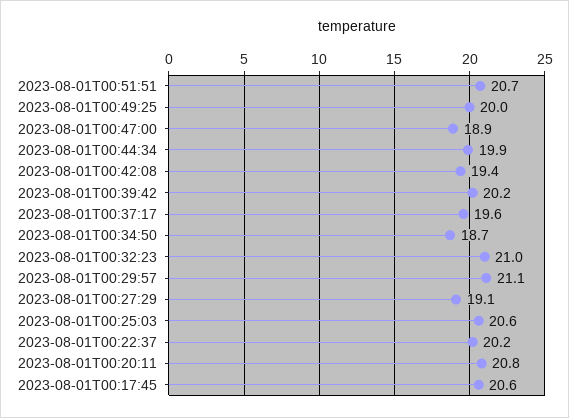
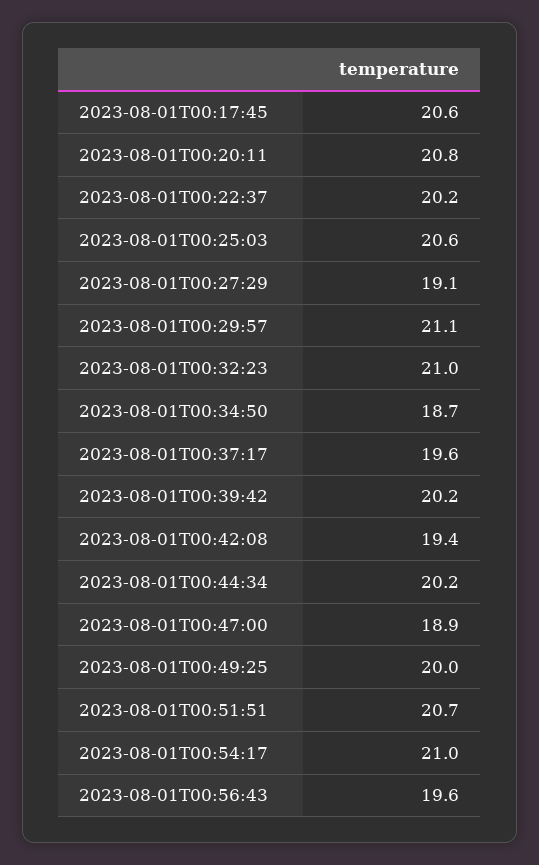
2023-08-01T00:44:34: 19.9 -> 20.2
2023-08-01T00:54:17: none -> 21
2023-08-01T00:56:43: none -> 19.6

